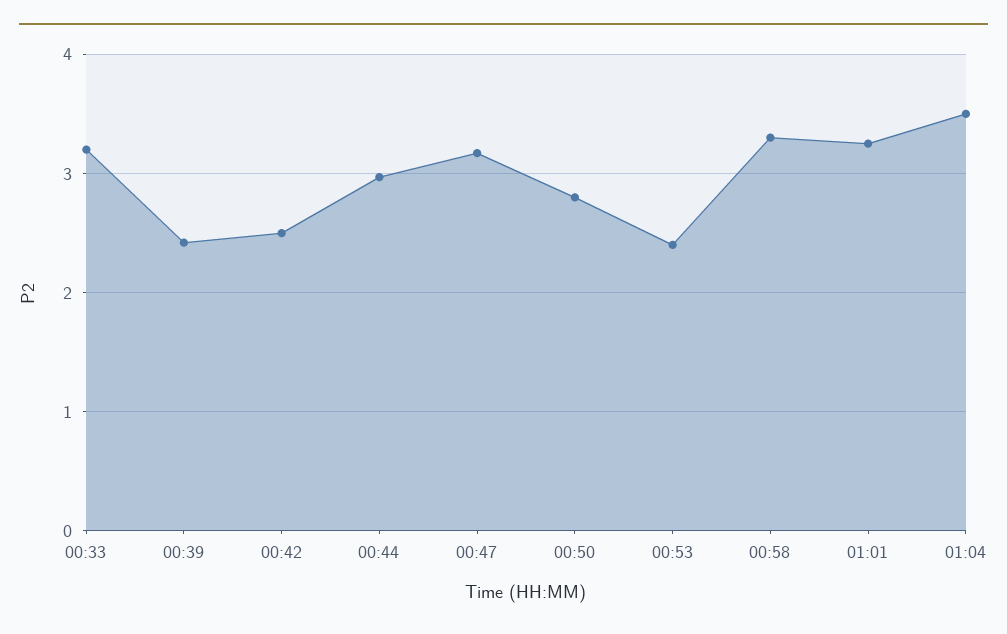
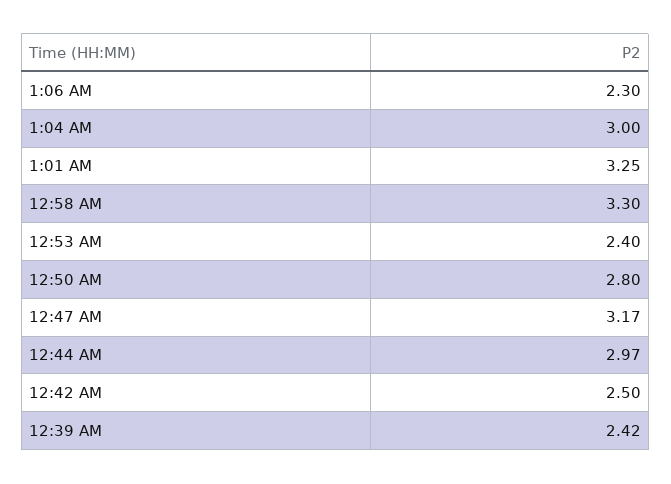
00:33: 3.2 -> none
01:04: 3.5 -> 3
1:06 AM: none -> 2.3

